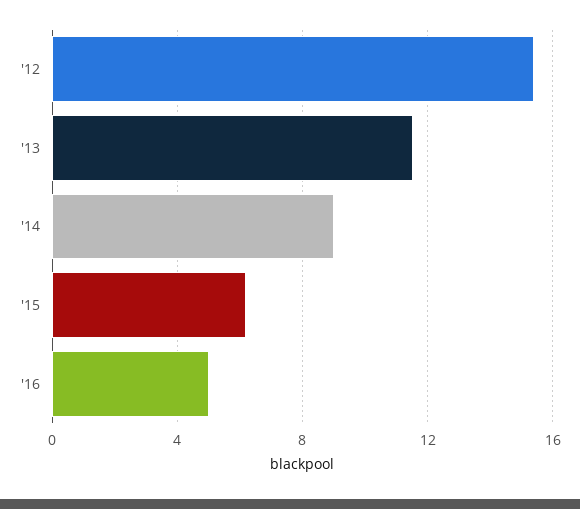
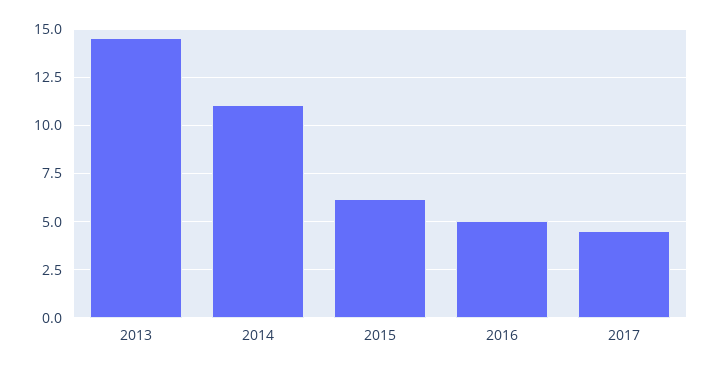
'12: 15.5 -> none
'13: 11.5 -> 14.5
'14: 9 -> 11
2017: none -> 4.5

